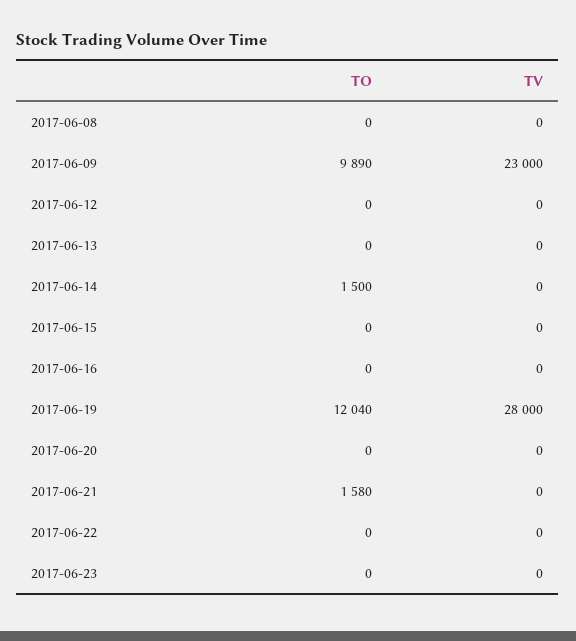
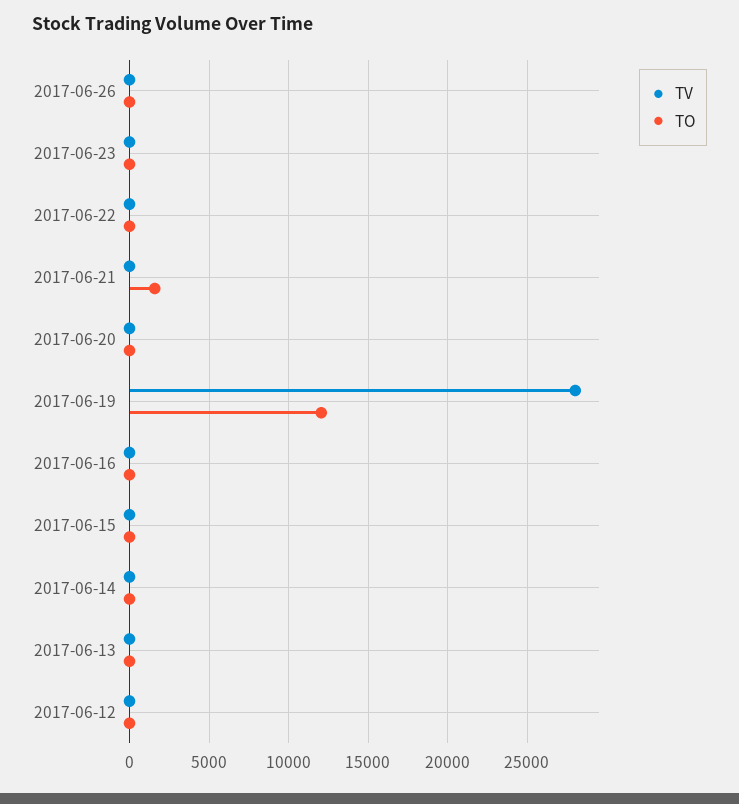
TO, 2017-06-08: 0 -> none
TV, 2017-06-08: 0 -> none
TO, 2017-06-09: 9890 -> none
TV, 2017-06-09: 23000 -> none
TO, 2017-06-14: 1500 -> 0
TV, 2017-06-26: none -> 0
TO, 2017-06-26: none -> 0

